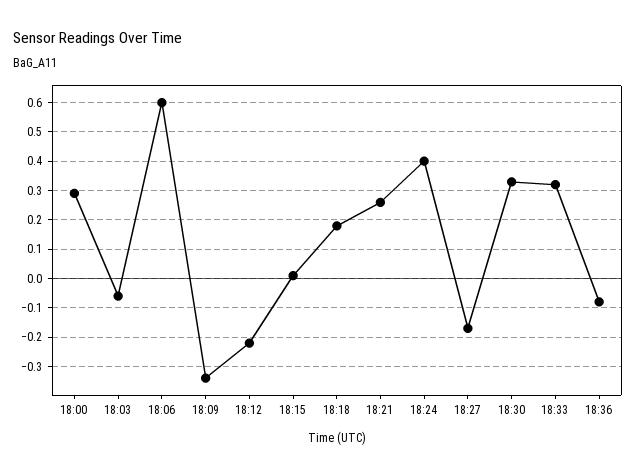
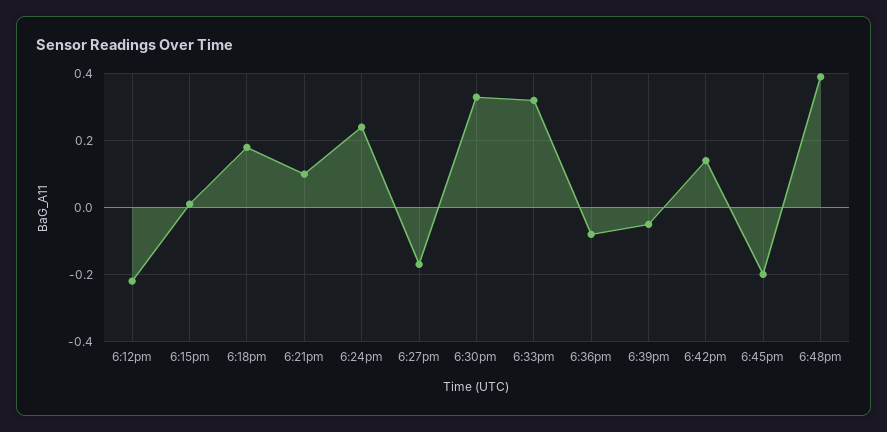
18:00: 0.3 -> none
18:03: -0.05 -> none
18:06: 0.6 -> none
18:09: -0.35 -> none
18:21: 0.25 -> 0.1
18:24: 0.4 -> 0.25
6:39pm: none -> -0.05
6:42pm: none -> 0.15
6:45pm: none -> -0.2
6:48pm: none -> 0.4

